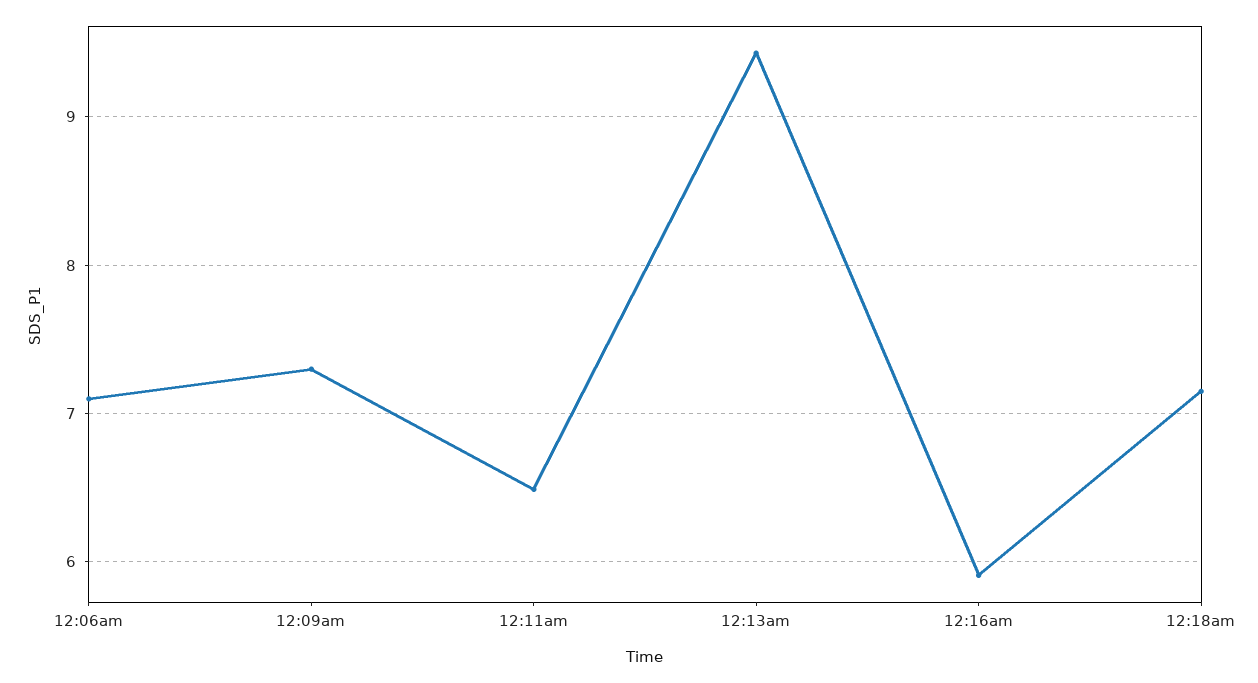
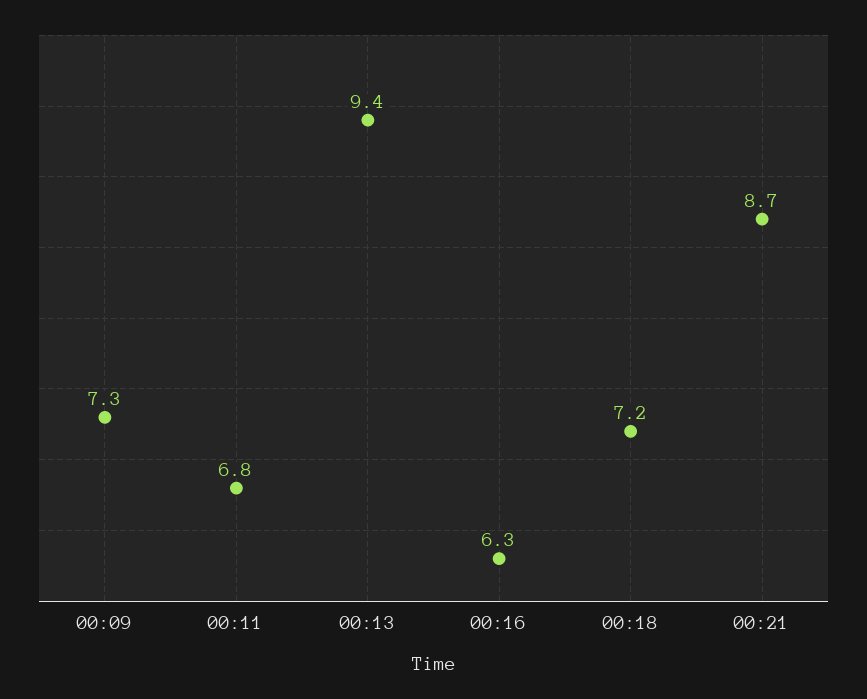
12:06am: 7.1 -> none
12:11am: 6.5 -> 6.8
12:16am: 5.9 -> 6.3
00:21: none -> 8.7

